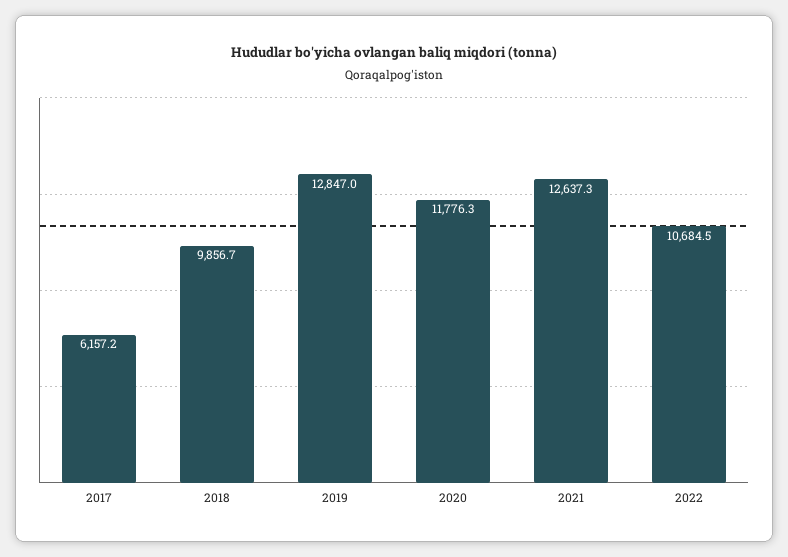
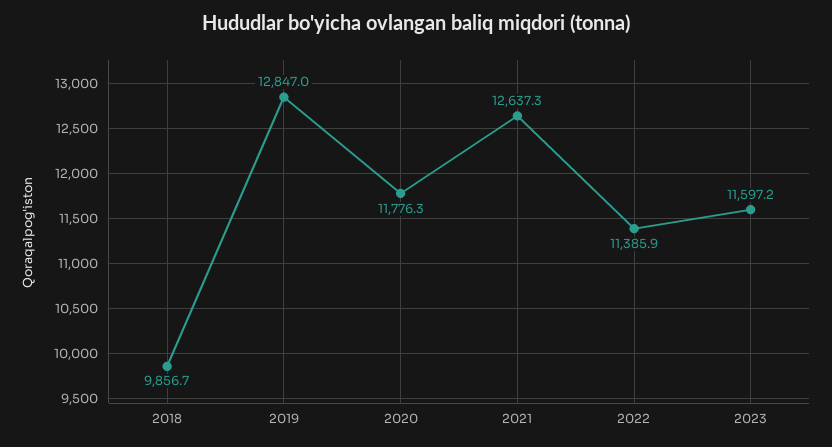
2017: 6157.2 -> none
2022: 10684.5 -> 11385.9
2023: none -> 11597.2

